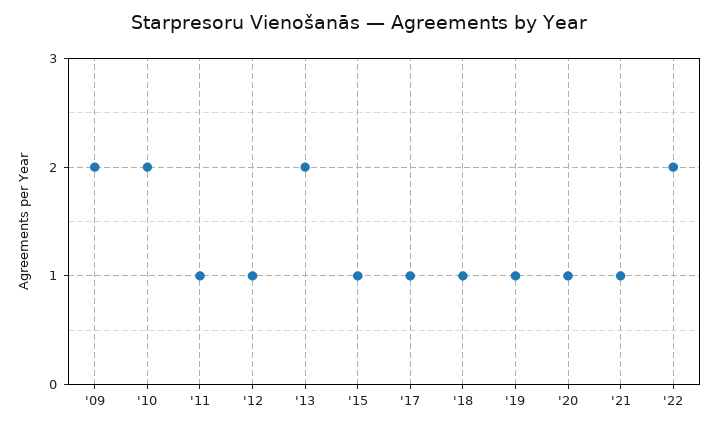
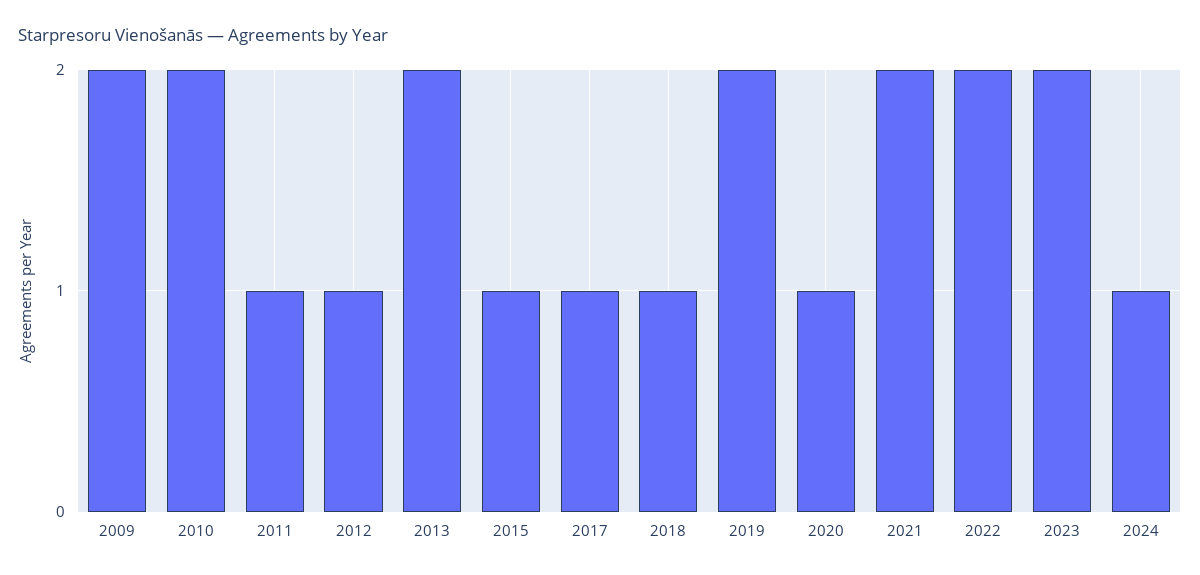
'19: 1 -> 2
'21: 1 -> 2
2023: none -> 2
2024: none -> 1

